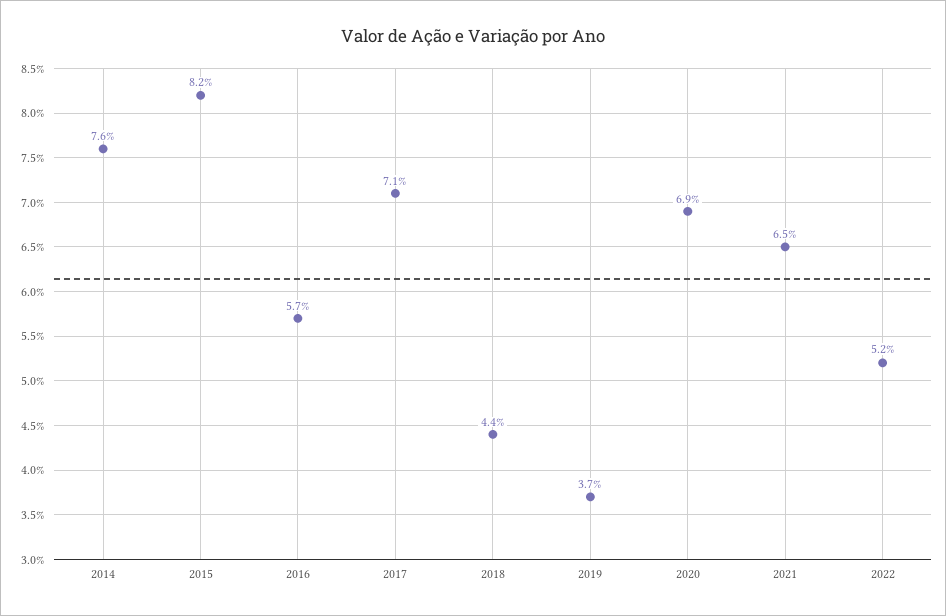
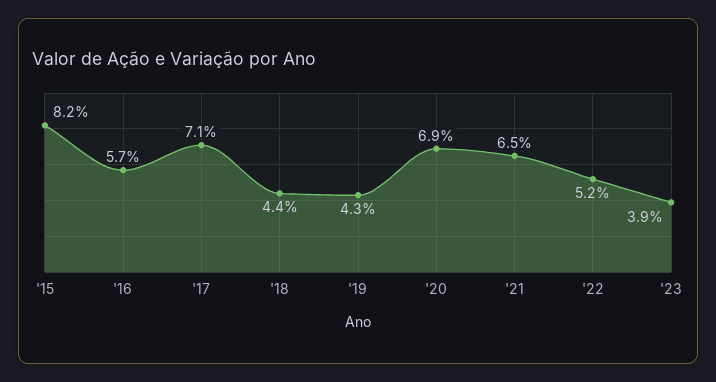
2014: 7.6 -> none
2019: 3.7 -> 4.3
'23: none -> 3.9

